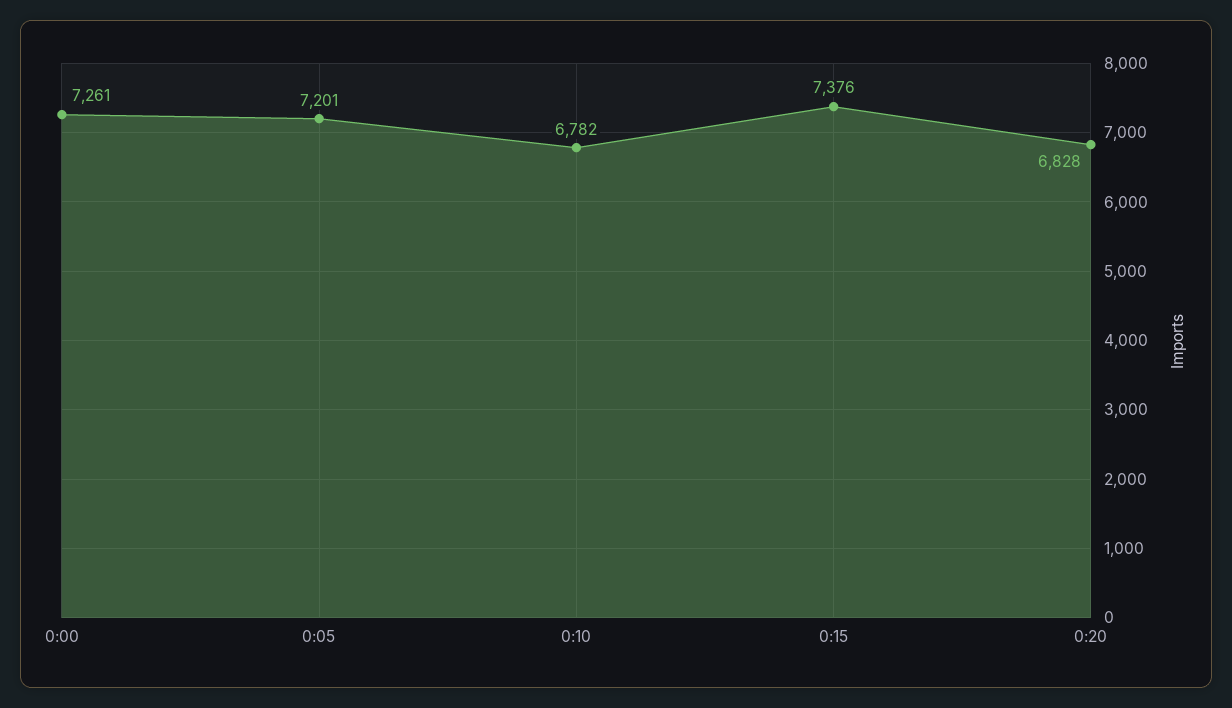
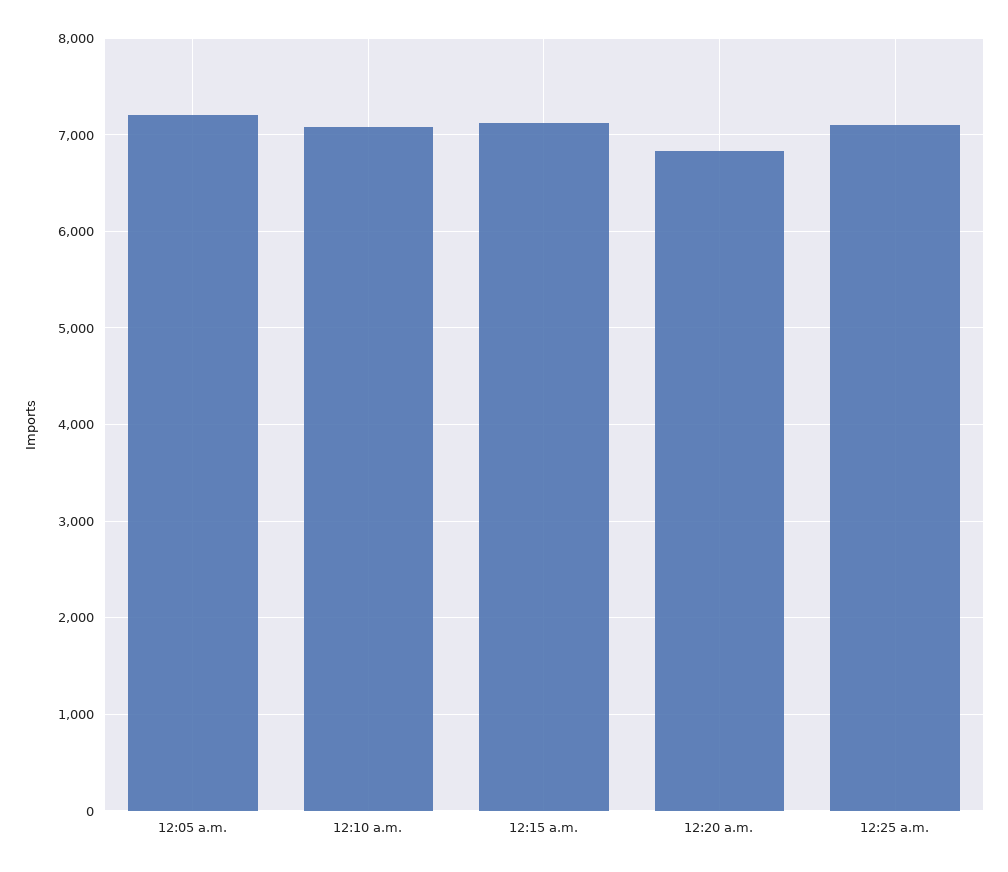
0:00: 7261 -> none
0:10: 6782 -> 7100
0:15: 7376 -> 7100
12:25 a.m.: none -> 7100

